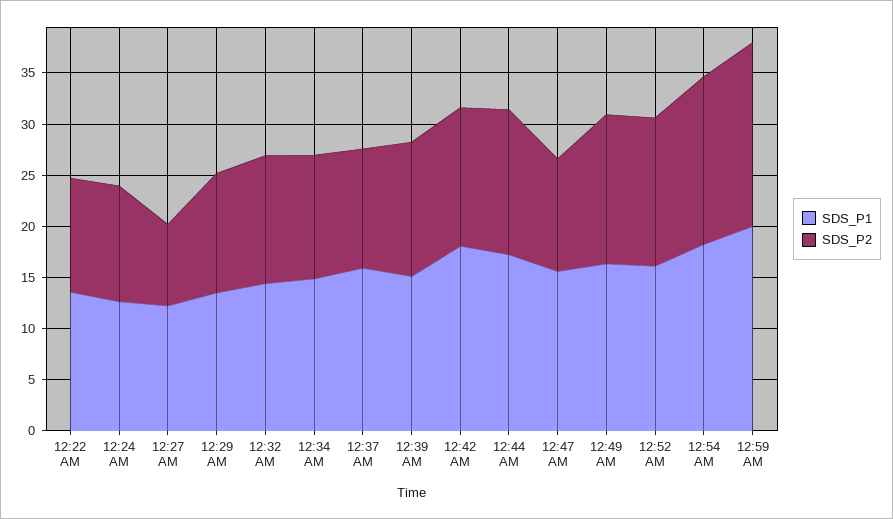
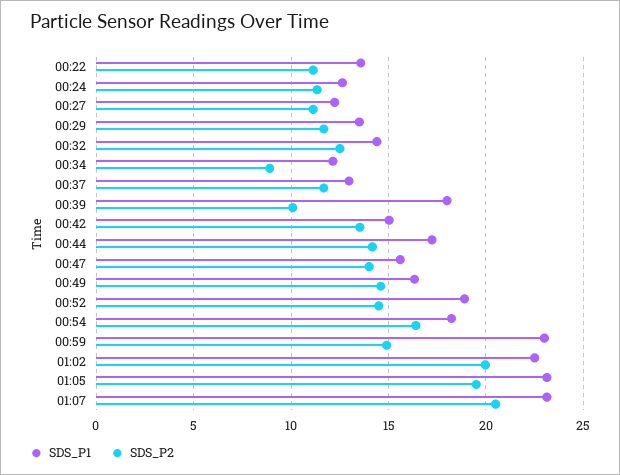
SDS_P2, 12:27 AM: 8 -> 11
SDS_P1, 12:34 AM: 15 -> 12
SDS_P2, 12:34 AM: 12 -> 9
SDS_P1, 12:37 AM: 16 -> 13
SDS_P1, 12:39 AM: 15 -> 18
SDS_P2, 12:39 AM: 13 -> 10
SDS_P1, 12:42 AM: 18 -> 15
SDS_P2, 12:47 AM: 11 -> 14
SDS_P1, 12:52 AM: 16 -> 19
SDS_P1, 12:59 AM: 20 -> 23
SDS_P2, 12:59 AM: 18 -> 15
SDS_P1, 01:02: none -> 22.5
SDS_P2, 01:02: none -> 20
SDS_P1, 01:05: none -> 23
SDS_P2, 01:05: none -> 19.5
SDS_P1, 01:07: none -> 23
SDS_P2, 01:07: none -> 20.5

